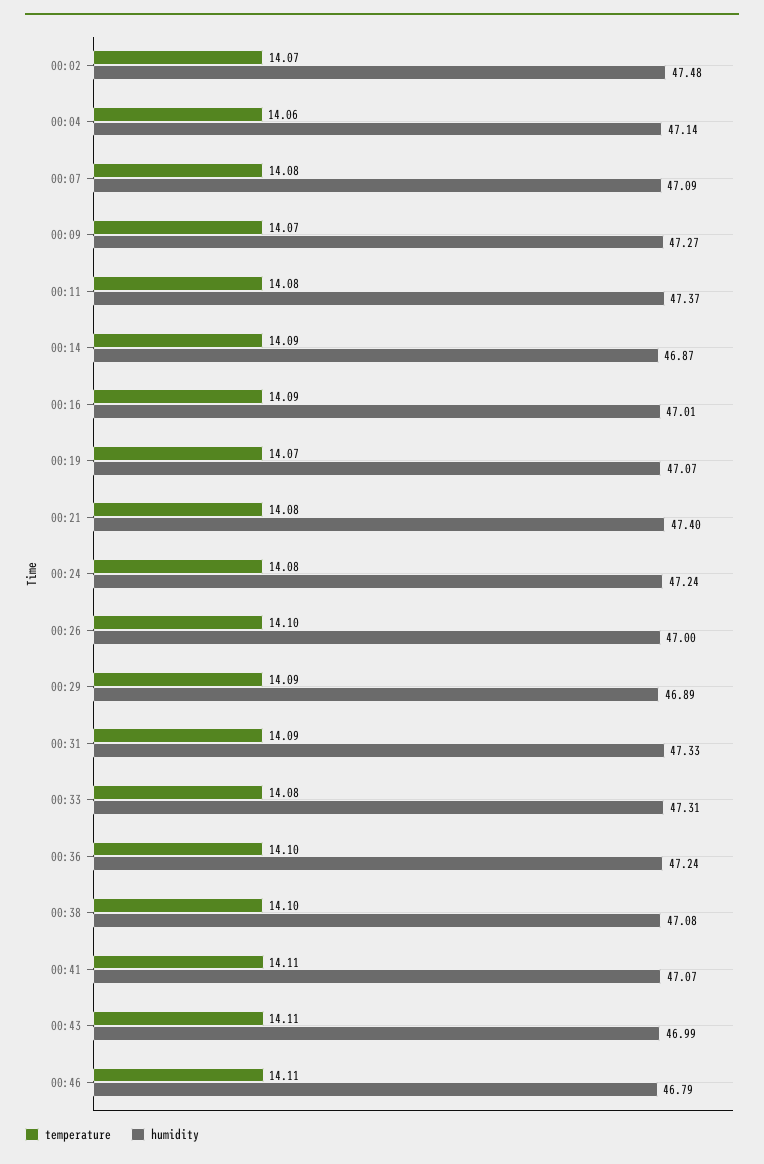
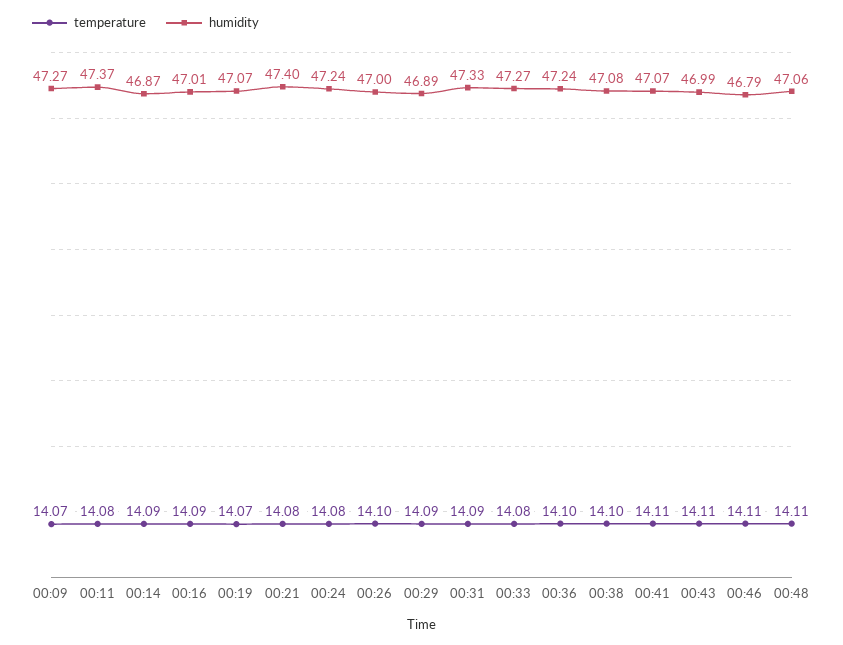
temperature, 00:02: 14.07 -> none
humidity, 00:02: 47.48 -> none
temperature, 00:04: 14.06 -> none
humidity, 00:04: 47.14 -> none
temperature, 00:07: 14.08 -> none
humidity, 00:07: 47.09 -> none
humidity, 00:33: 47.31 -> 47.27
temperature, 00:48: none -> 14.11
humidity, 00:48: none -> 47.06

